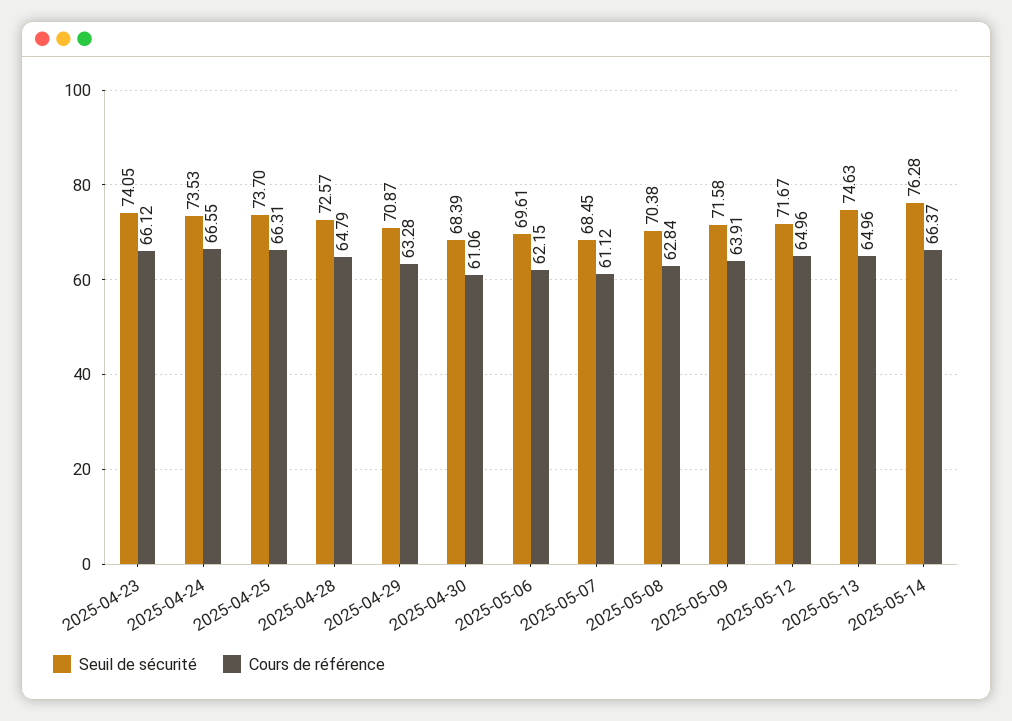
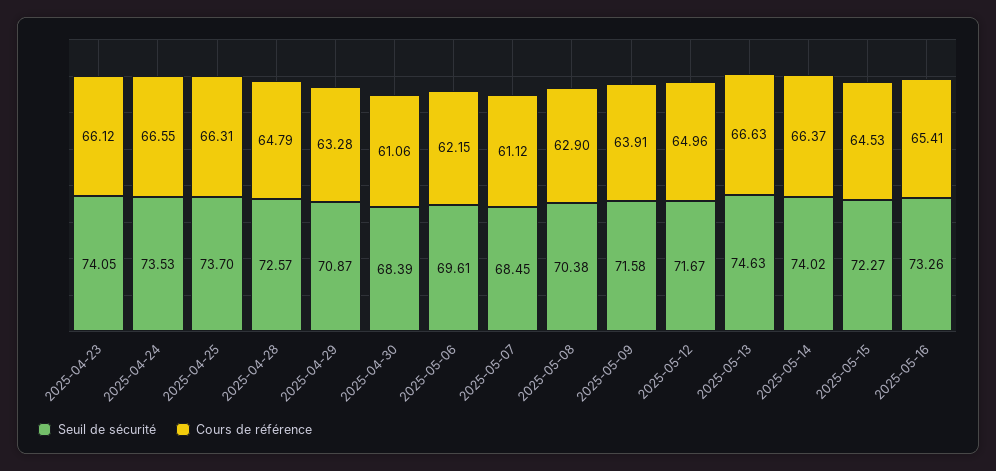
Cours de référence, 2025-05-08: 62.84 -> 62.9
Cours de référence, 2025-05-13: 64.96 -> 66.63
Seuil de sécurité, 2025-05-14: 76.28 -> 74.02
Seuil de sécurité, 2025-05-15: none -> 72.27
Cours de référence, 2025-05-15: none -> 64.53
Seuil de sécurité, 2025-05-16: none -> 73.26
Cours de référence, 2025-05-16: none -> 65.41

